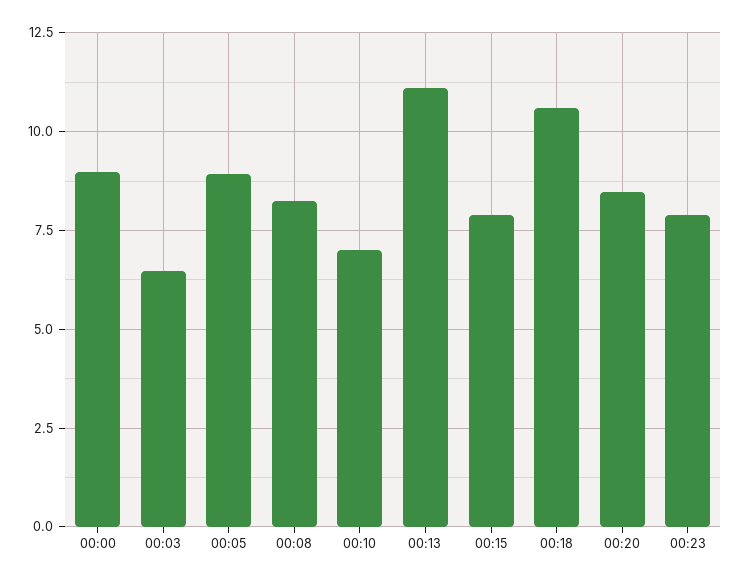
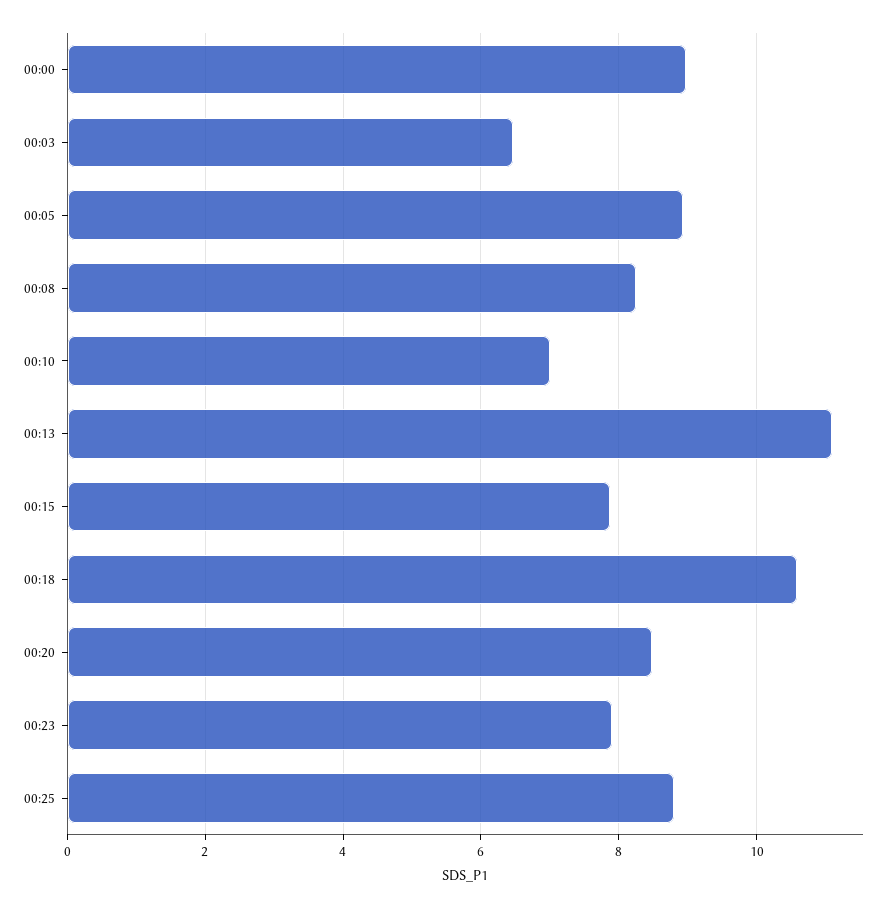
00:25: none -> 8.8

